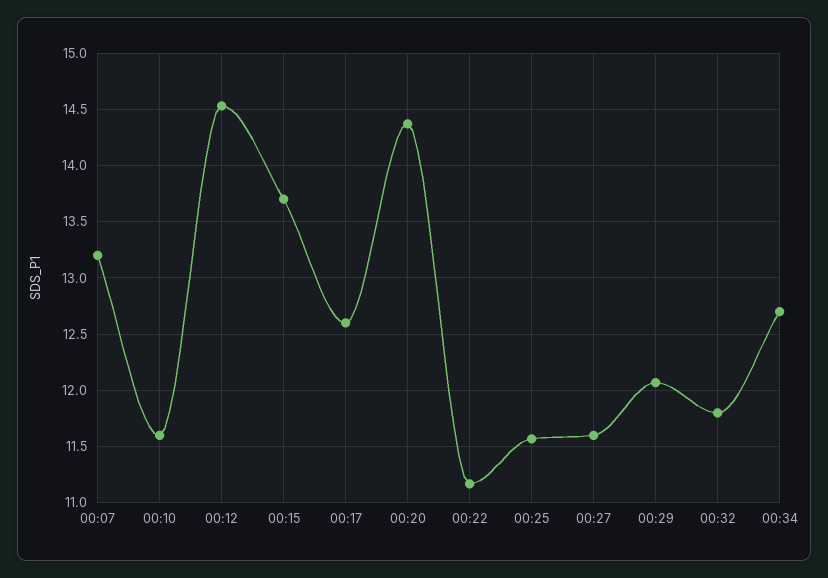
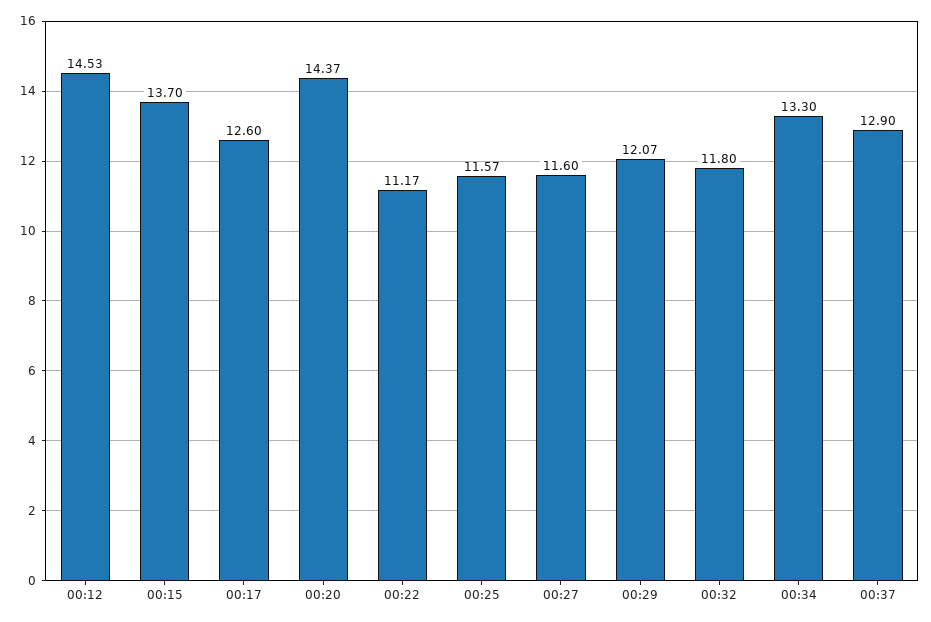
00:07: 13.2 -> none
00:10: 11.6 -> none
00:34: 12.7 -> 13.3
00:37: none -> 12.9

